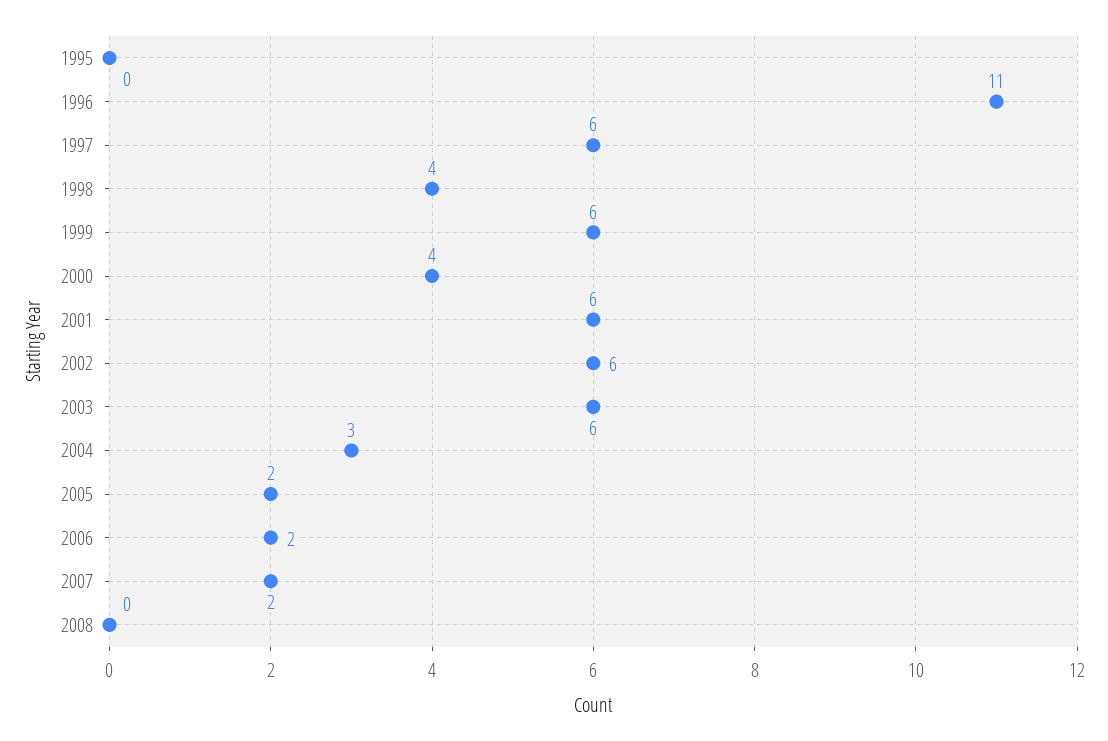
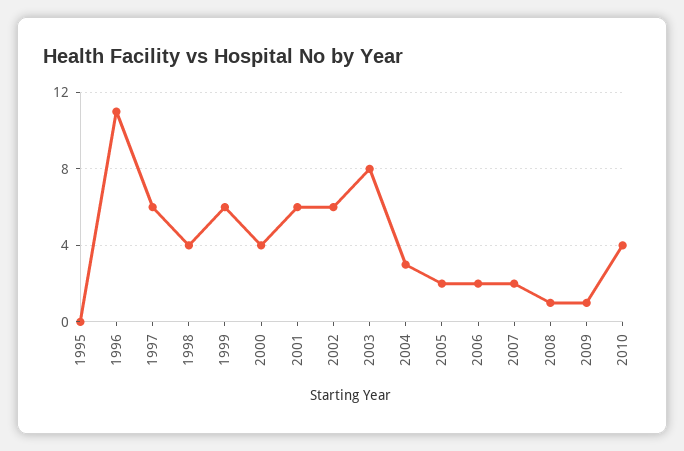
2003: 6 -> 8
2008: 0 -> 1
2009: none -> 1
2010: none -> 4

